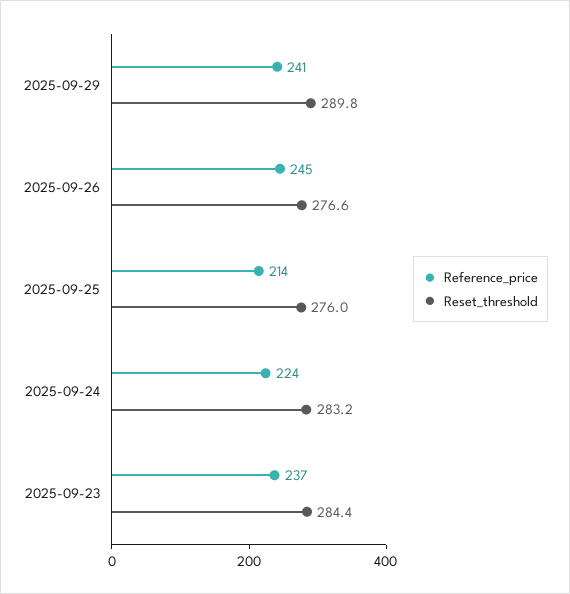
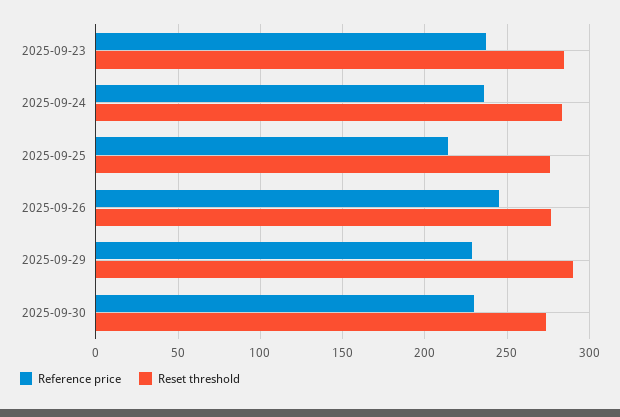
Reference_price, 2025-09-29: 241 -> 230
Reference_price, 2025-09-24: 224 -> 235
Reference_price, 2025-09-30: none -> 230
Reset_threshold, 2025-09-30: none -> 275

